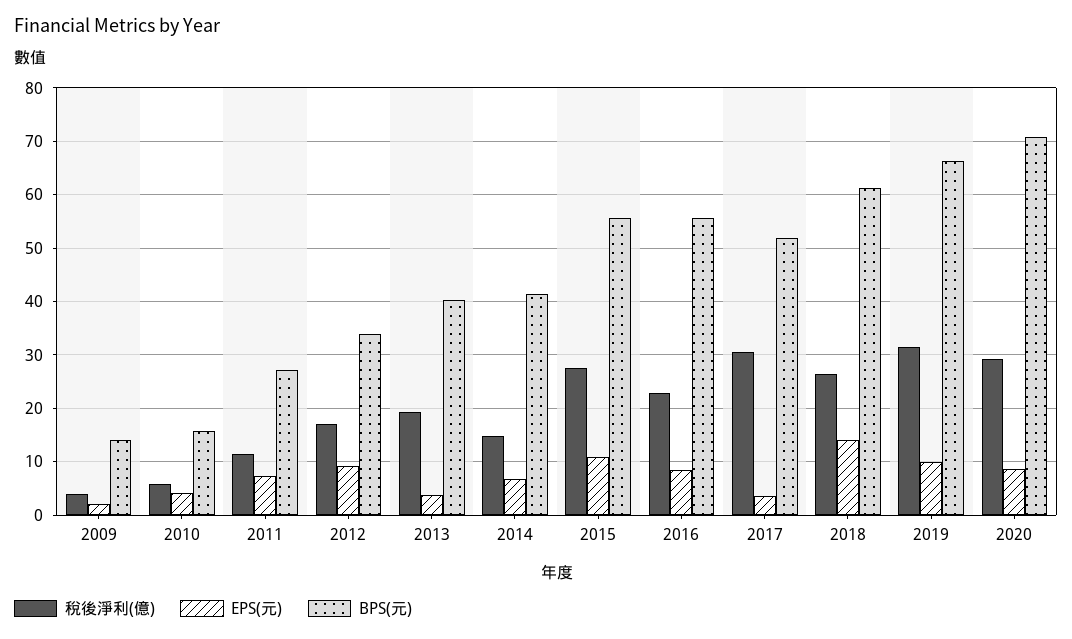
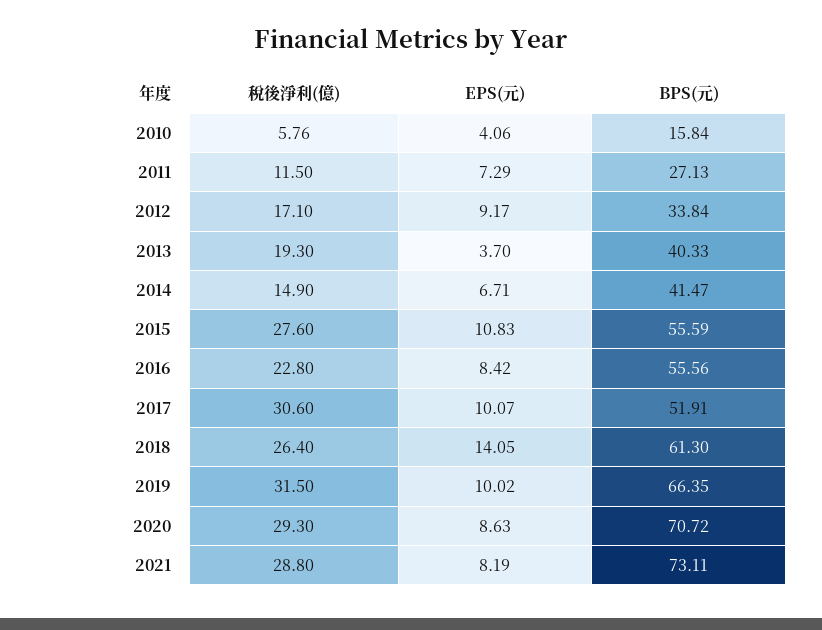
稅後淨利(億), 2009: 4 -> none
EPS(元), 2009: 2 -> none
BPS(元), 2009: 14 -> none
EPS(元), 2017: 4 -> 10.07
稅後淨利(億), 2021: none -> 28.8
EPS(元), 2021: none -> 8.19
BPS(元), 2021: none -> 73.11

